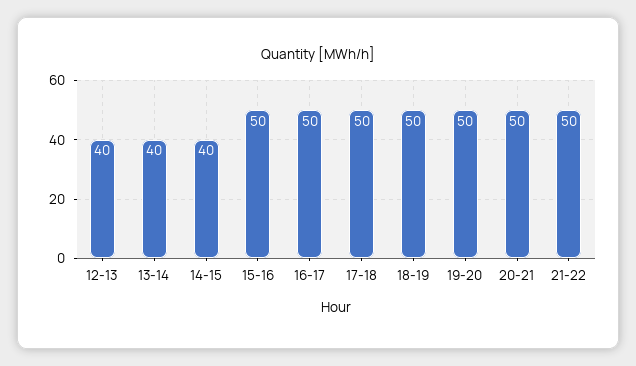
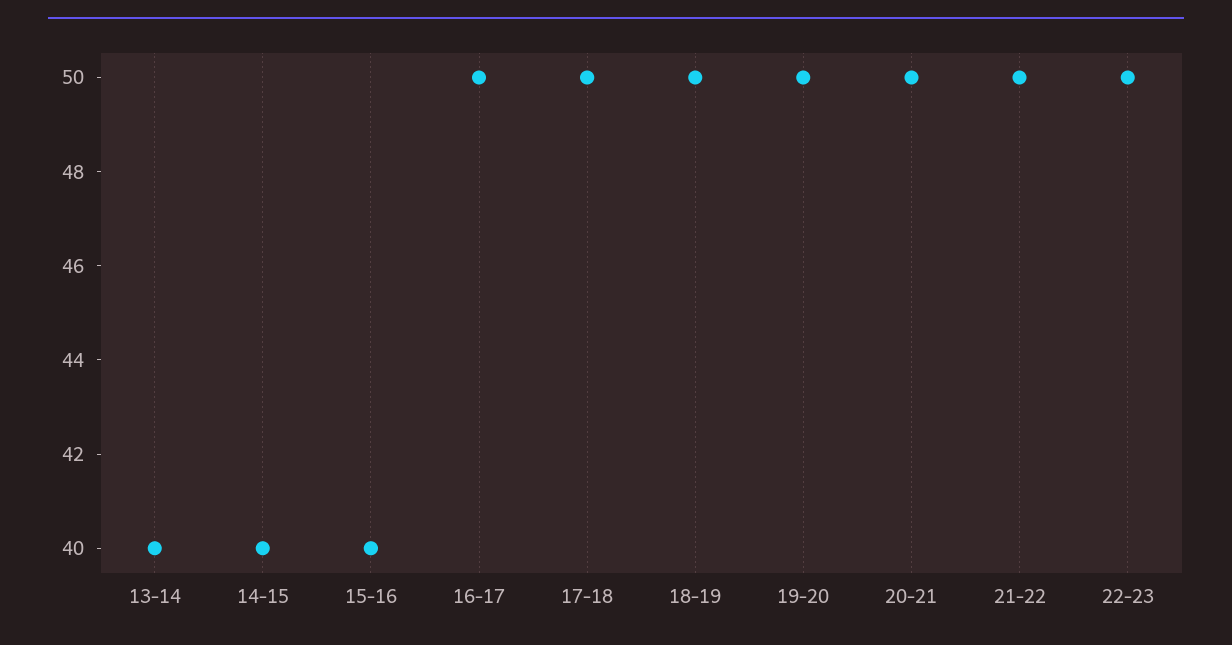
12-13: 40 -> none
15-16: 50 -> 40
22-23: none -> 50

